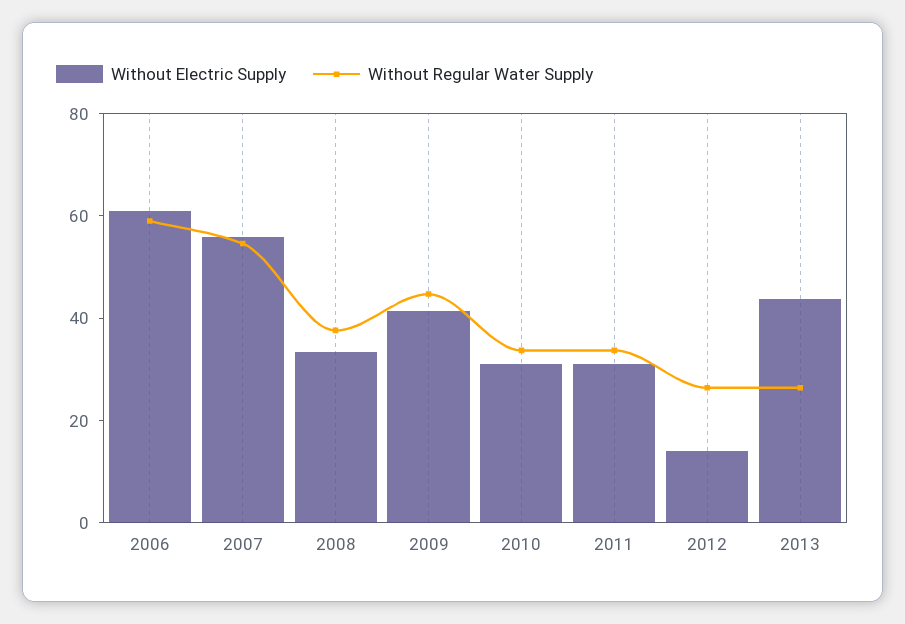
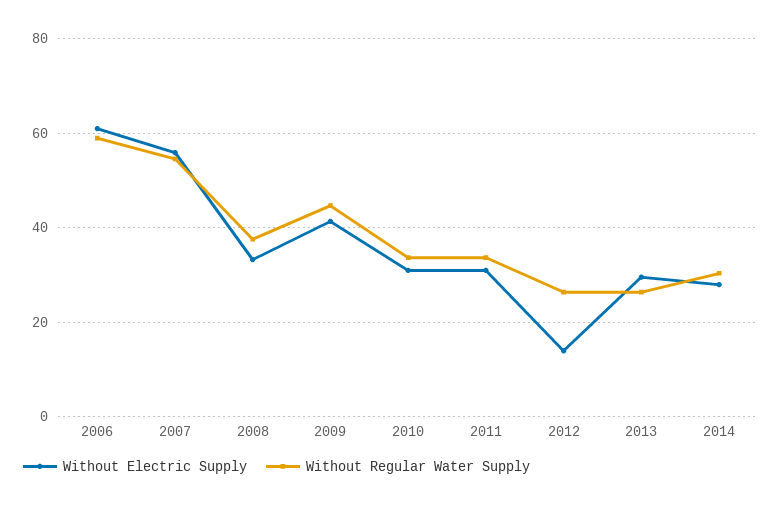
Without Electric Supply, 2013: 45 -> 30
Without Electric Supply, 2014: none -> 28
Without Regular Water Supply, 2014: none -> 30

